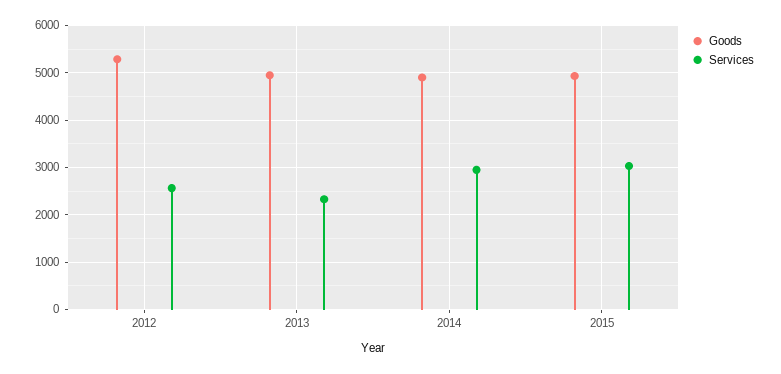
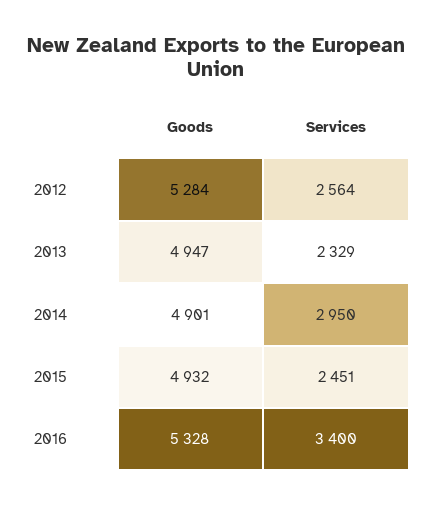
Services, 2015: 3000 -> 2451
Goods, 2016: none -> 5328
Services, 2016: none -> 3400

